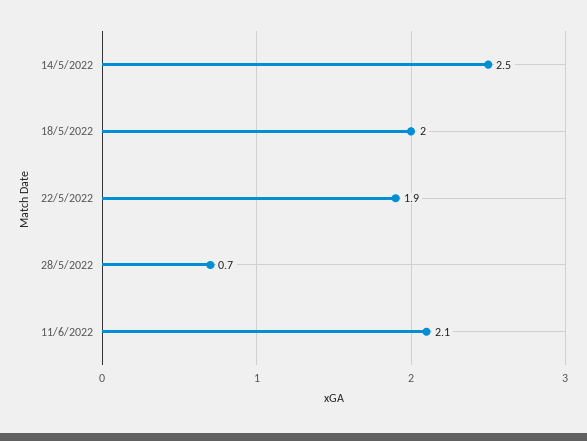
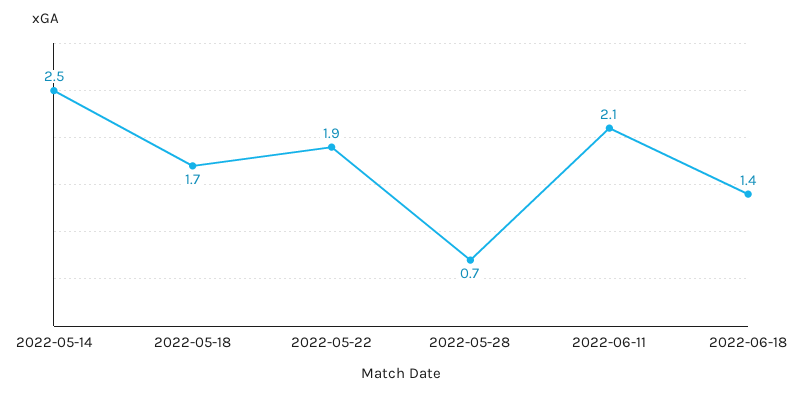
18/5/2022: 2 -> 1.7
2022-06-18: none -> 1.4

